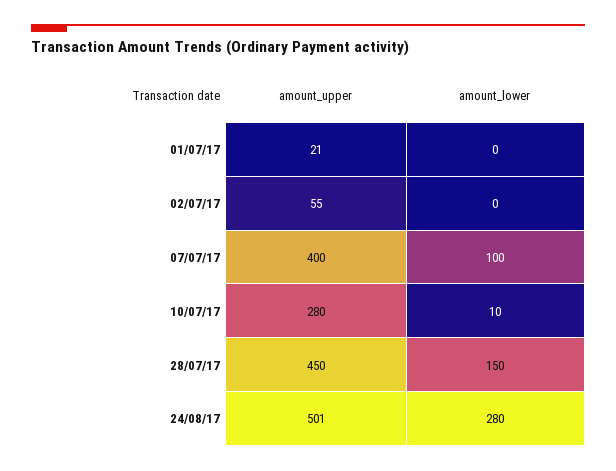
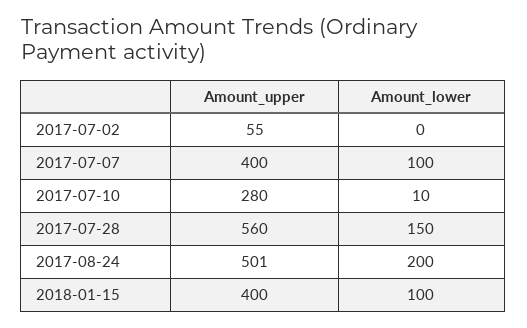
amount_upper, 01/07/17: 21 -> none
amount_lower, 01/07/17: 0 -> none
amount_upper, 28/07/17: 450 -> 560
amount_lower, 24/08/17: 280 -> 200
amount_upper, 2018-01-15: none -> 400
amount_lower, 2018-01-15: none -> 100

